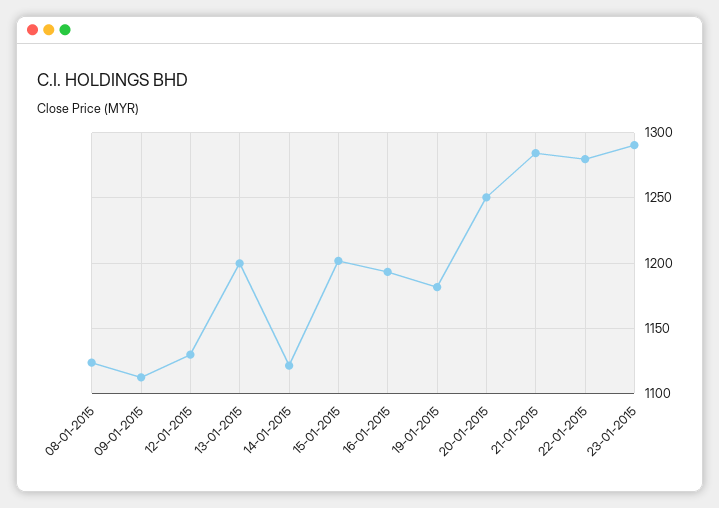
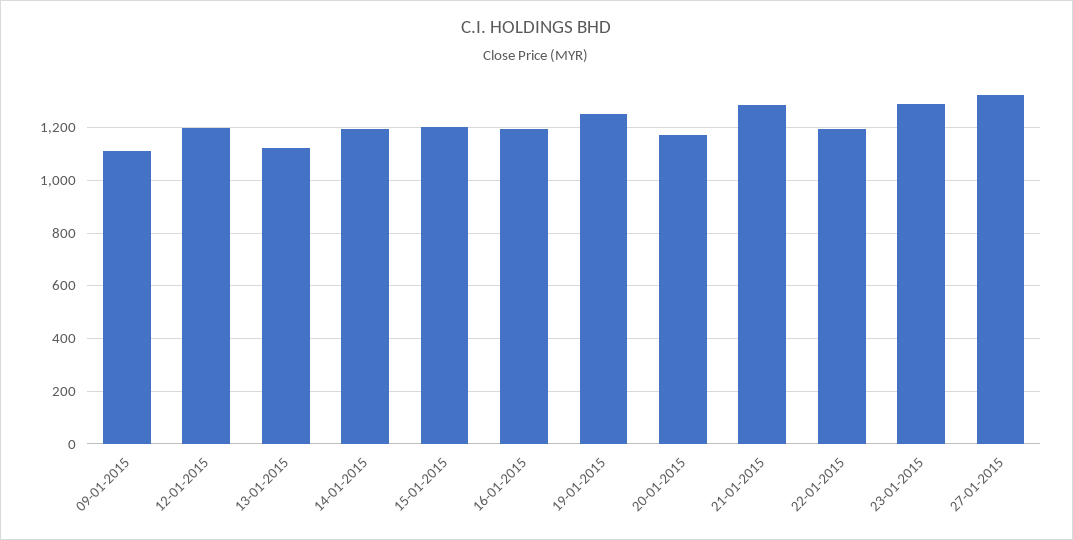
08-01-2015: 1125 -> none
12-01-2015: 1130 -> 1200
13-01-2015: 1200 -> 1125
14-01-2015: 1120 -> 1200
19-01-2015: 1180 -> 1250
20-01-2015: 1250 -> 1175
22-01-2015: 1280 -> 1200
27-01-2015: none -> 1325

